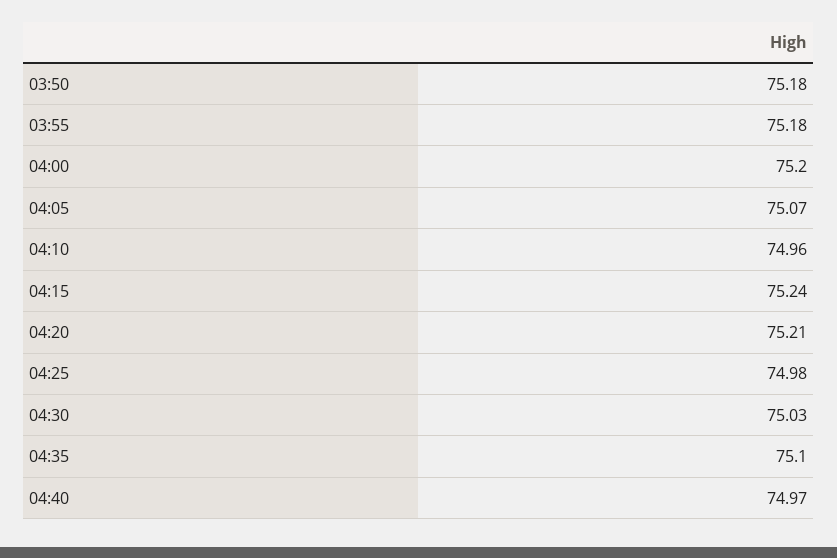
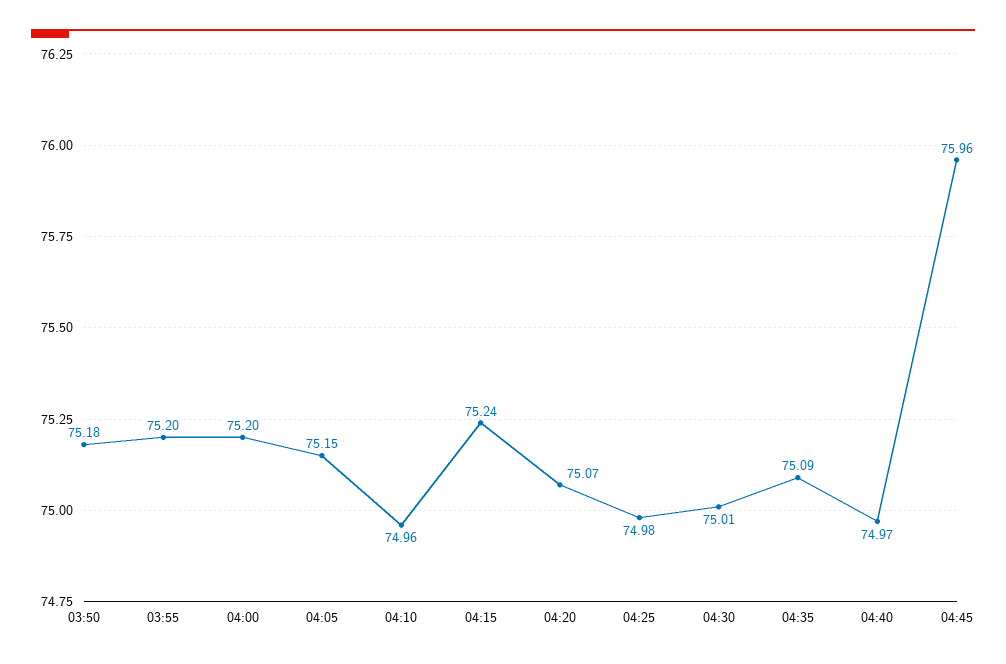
03:55: 75.18 -> 75.2
04:05: 75.07 -> 75.15
04:20: 75.21 -> 75.07
04:30: 75.03 -> 75.01
04:35: 75.1 -> 75.09
04:45: none -> 75.96

